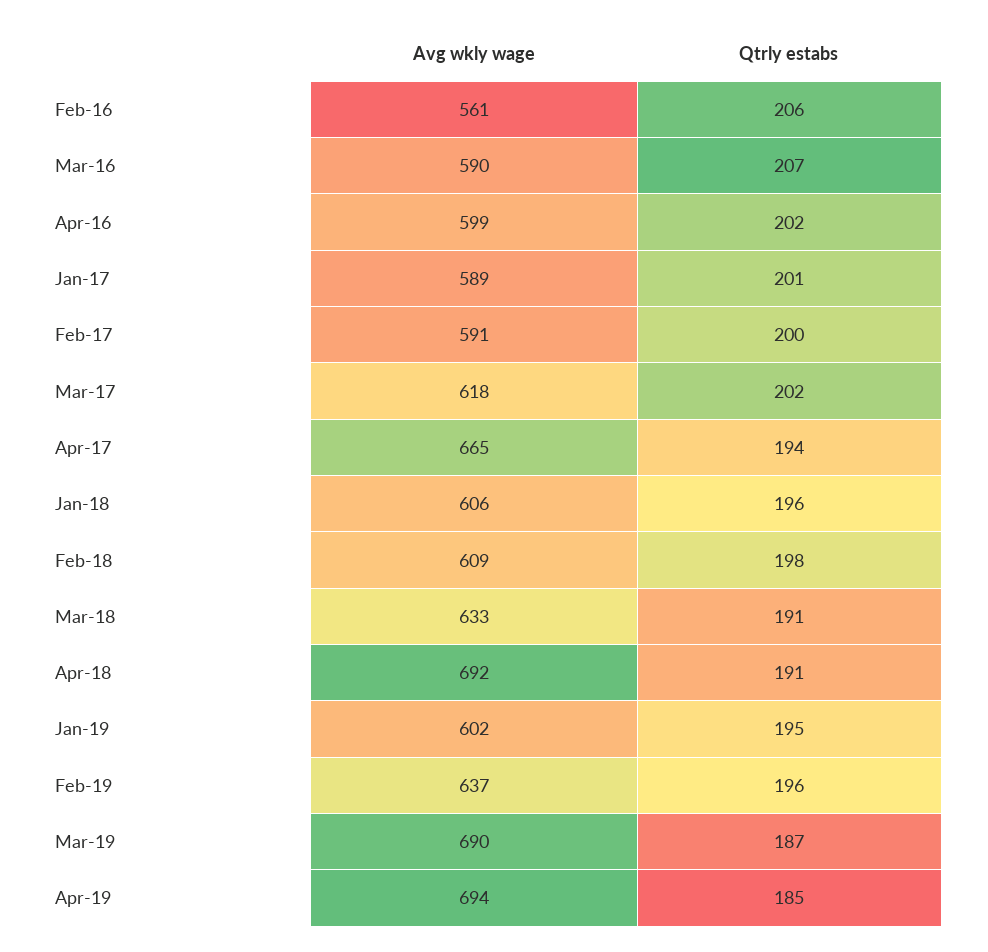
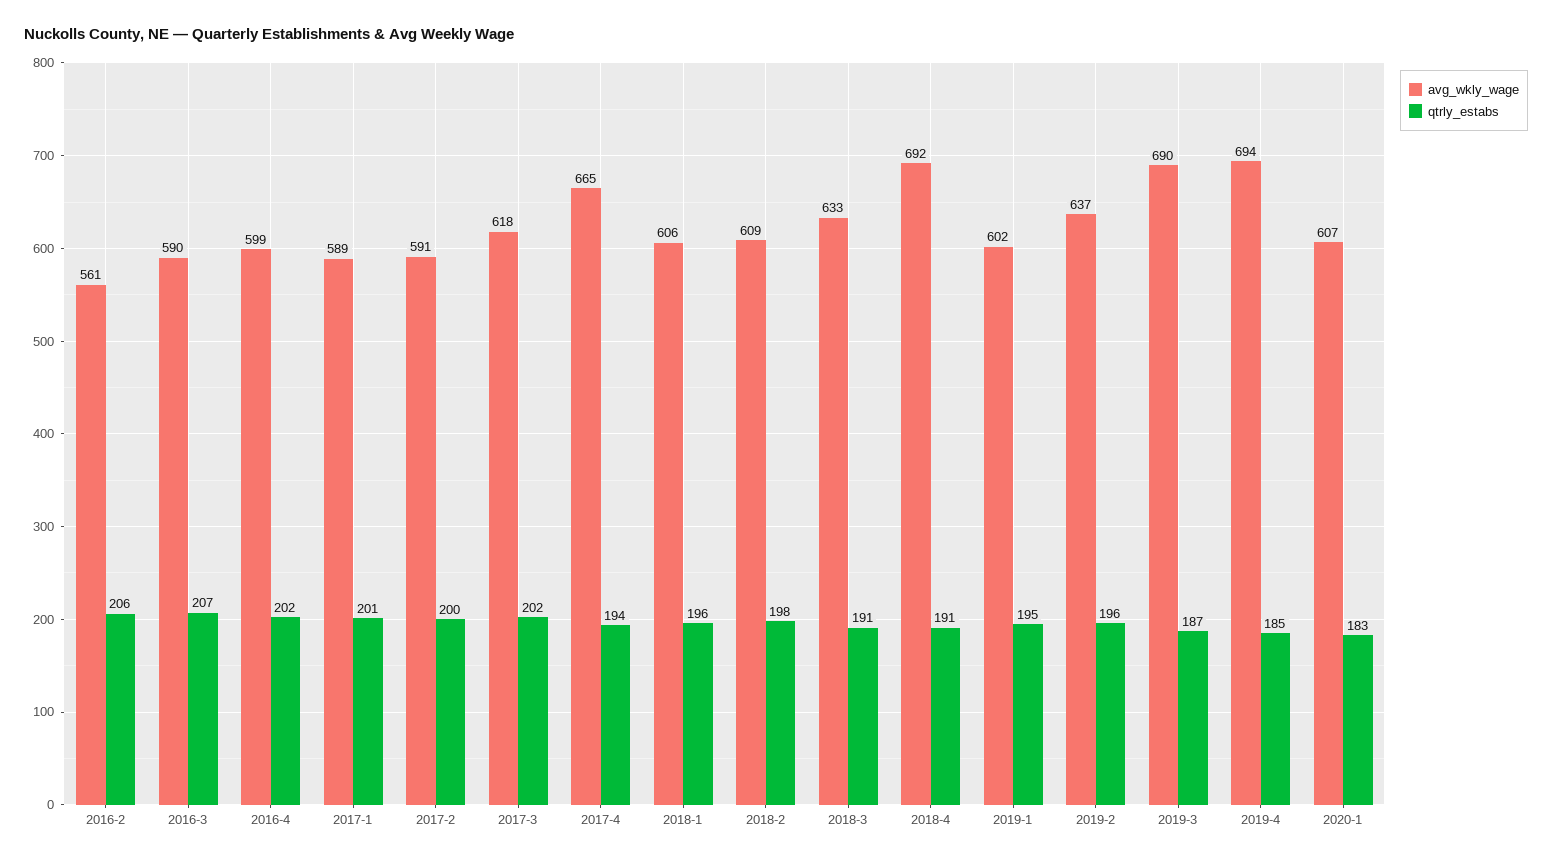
Avg wkly wage, 2020-1: none -> 607
Qtrly estabs, 2020-1: none -> 183

